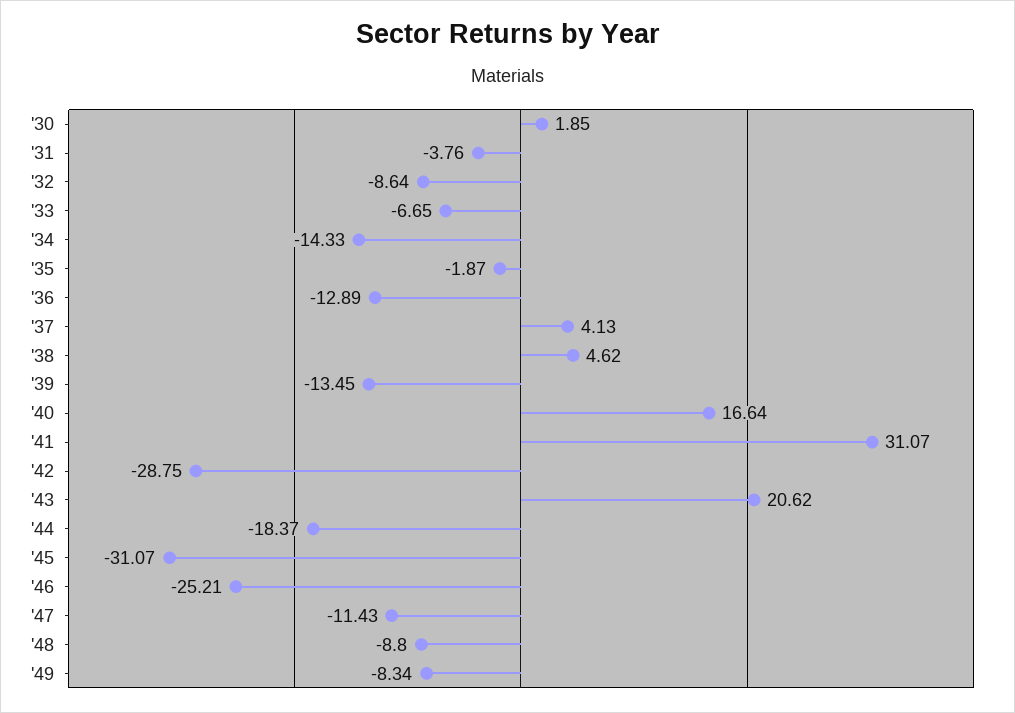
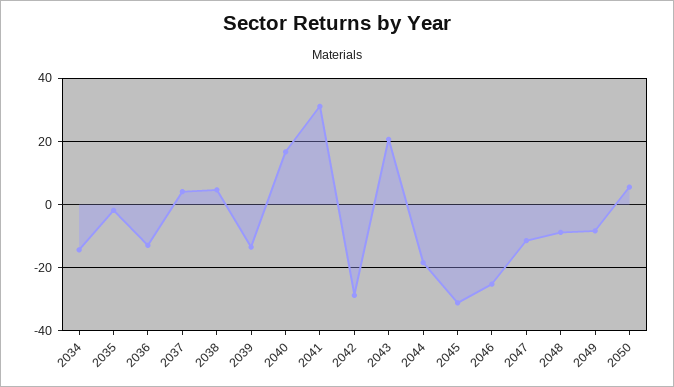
'30: 1.85 -> none
'31: -3.76 -> none
'32: -8.64 -> none
'33: -6.65 -> none
2050: none -> 6

